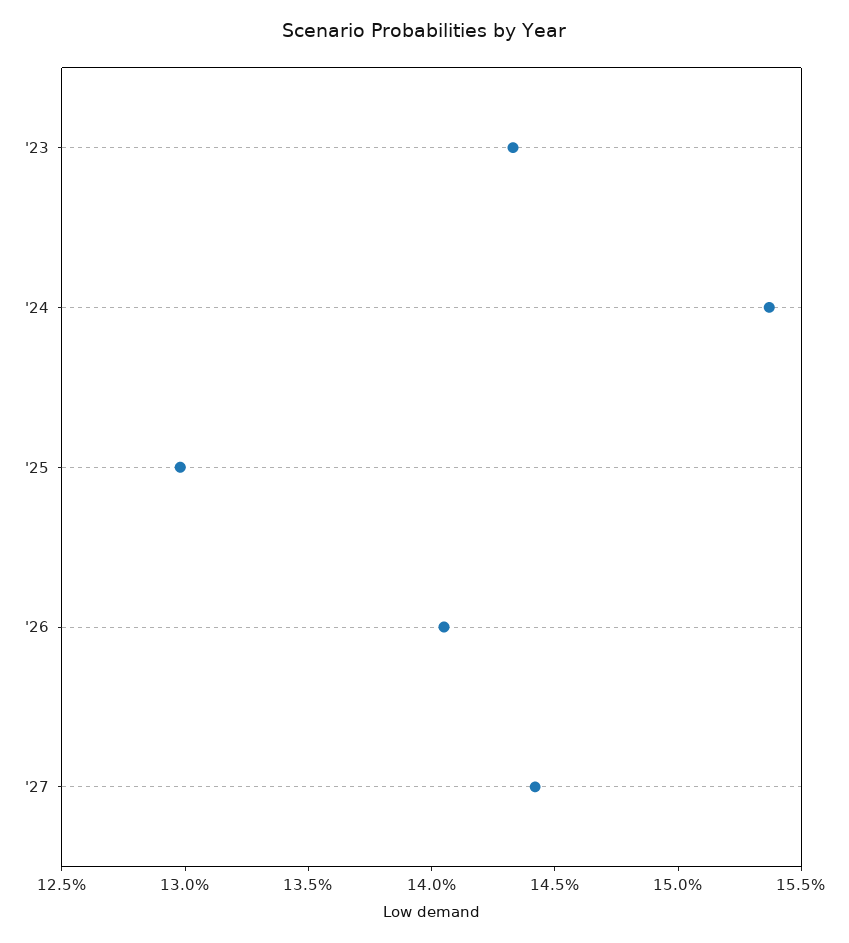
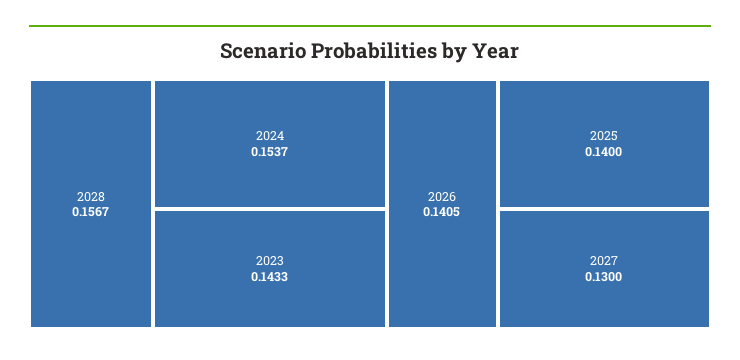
'25: 0.13 -> 0.14
'27: 0.144 -> 0.13
2028: none -> 0.1567

